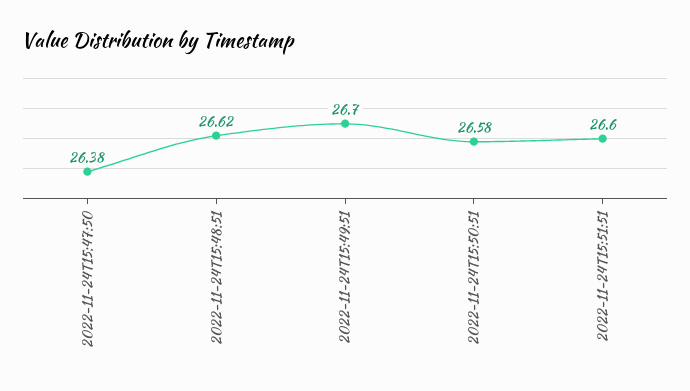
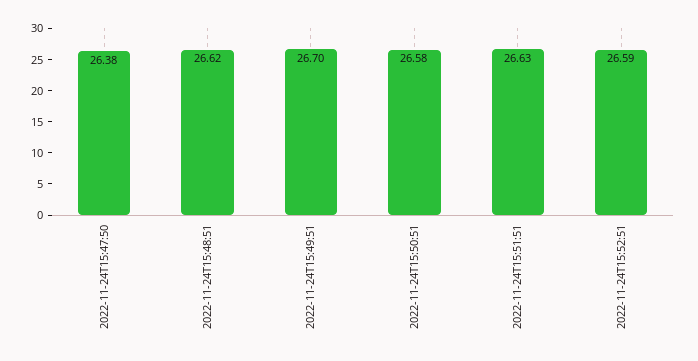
2022-11-24T15:51:51: 26.6 -> 26.63
2022-11-24T15:52:51: none -> 26.59

